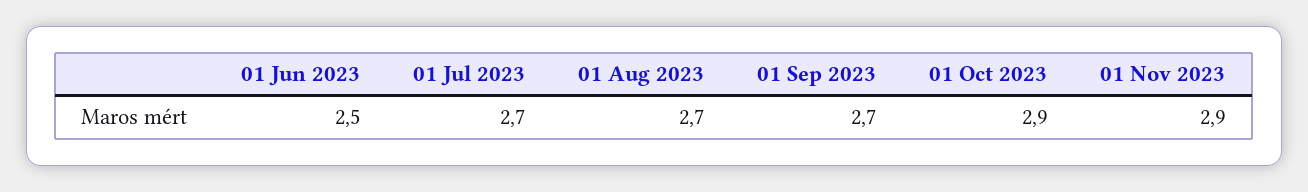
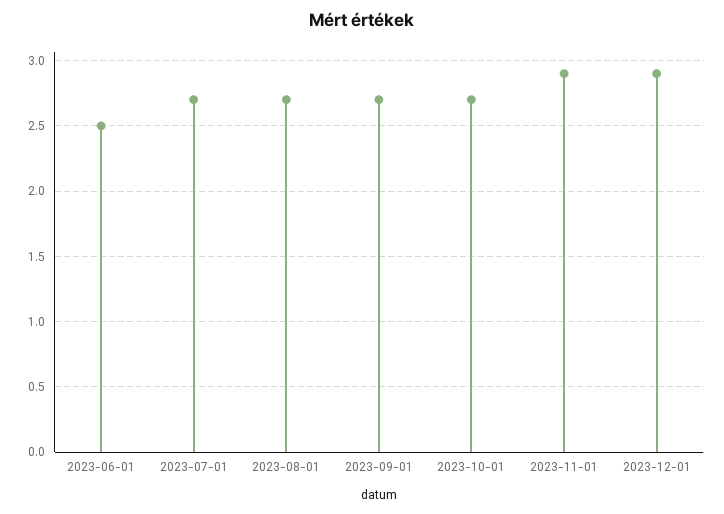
01 Oct 2023: 2.9 -> 2.7
2023-12-01: none -> 2.9

